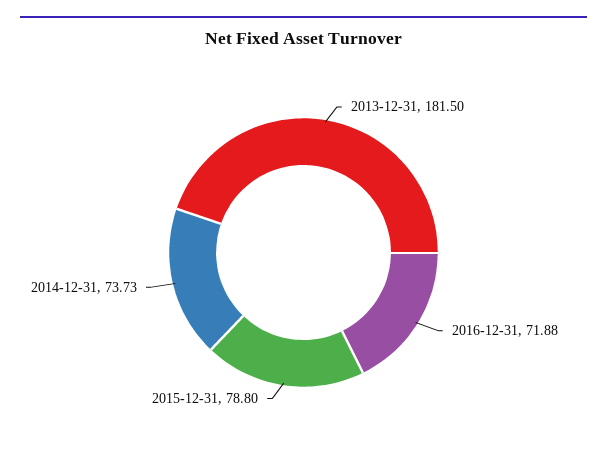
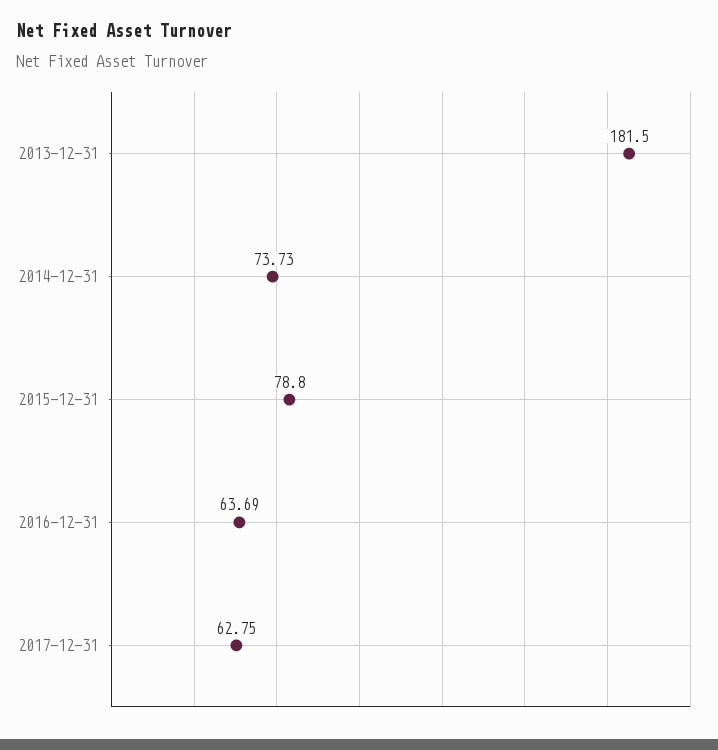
2016-12-31: 71.88 -> 63.69
2017-12-31: none -> 62.75

